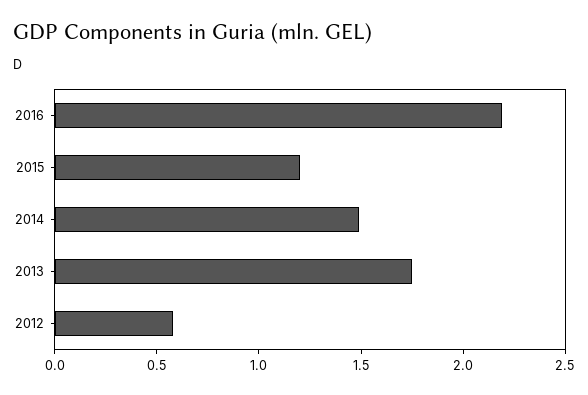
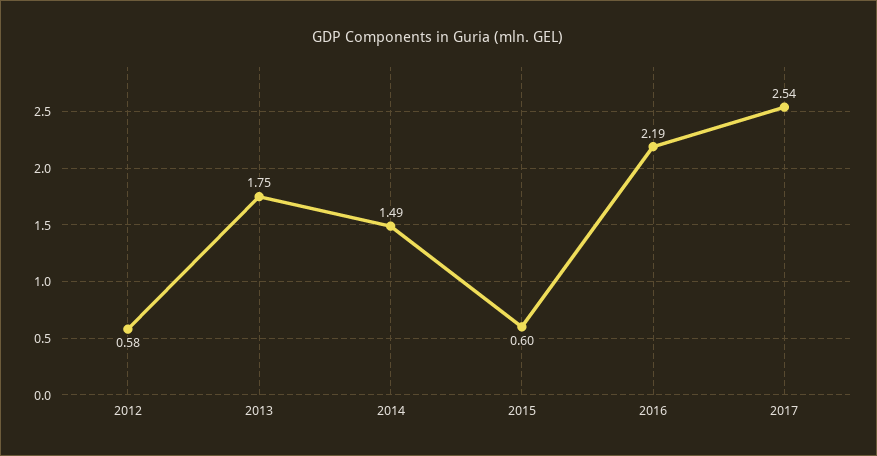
2015: 1.2 -> 0.6
2017: none -> 2.54

